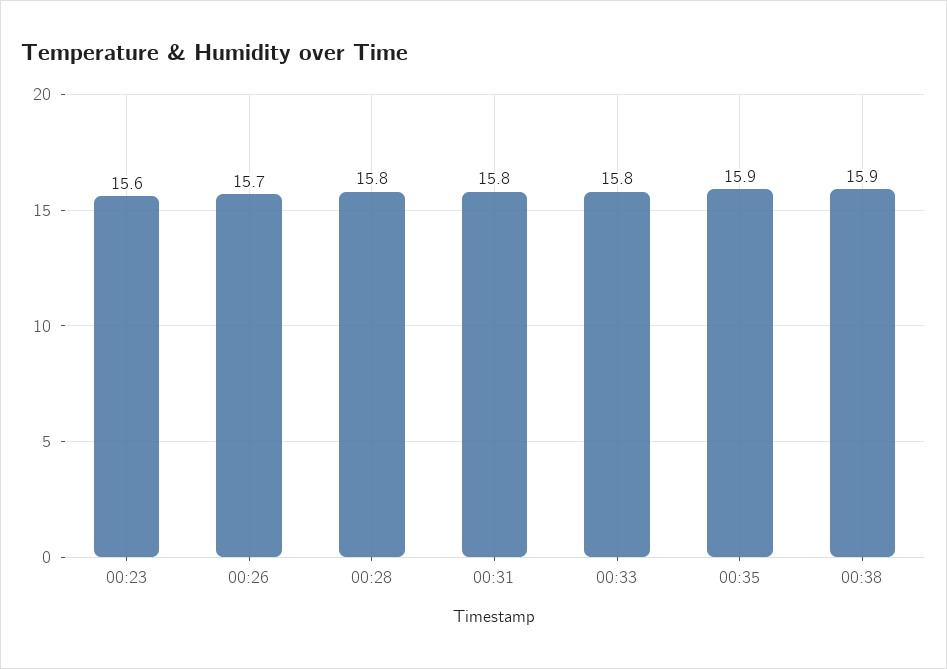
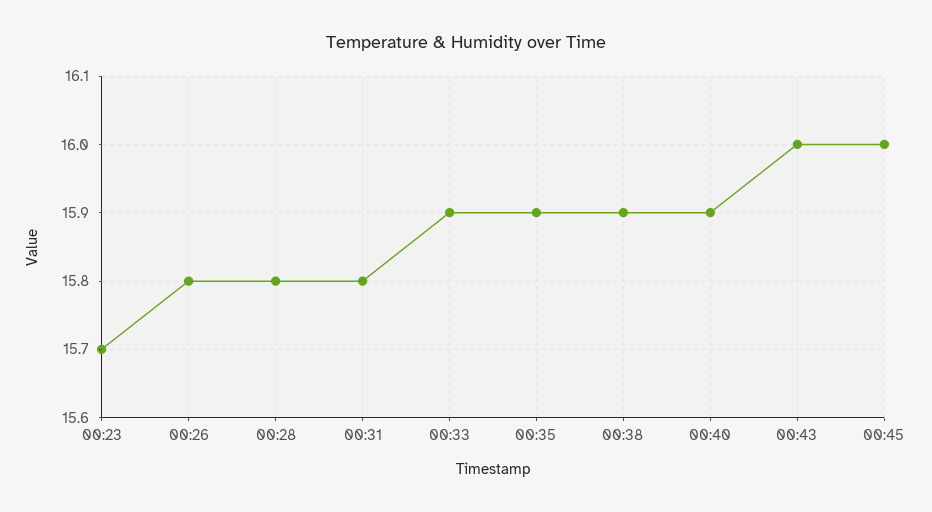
00:23: 15.6 -> 15.7
00:26: 15.7 -> 15.8
00:33: 15.8 -> 15.9
00:40: none -> 15.9
00:43: none -> 16
00:45: none -> 16

